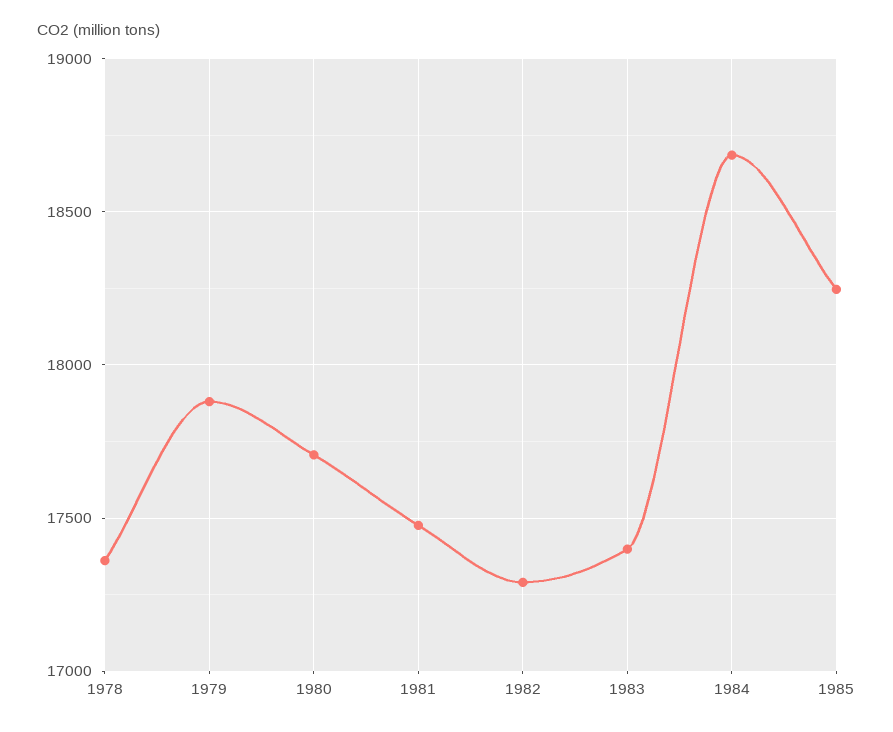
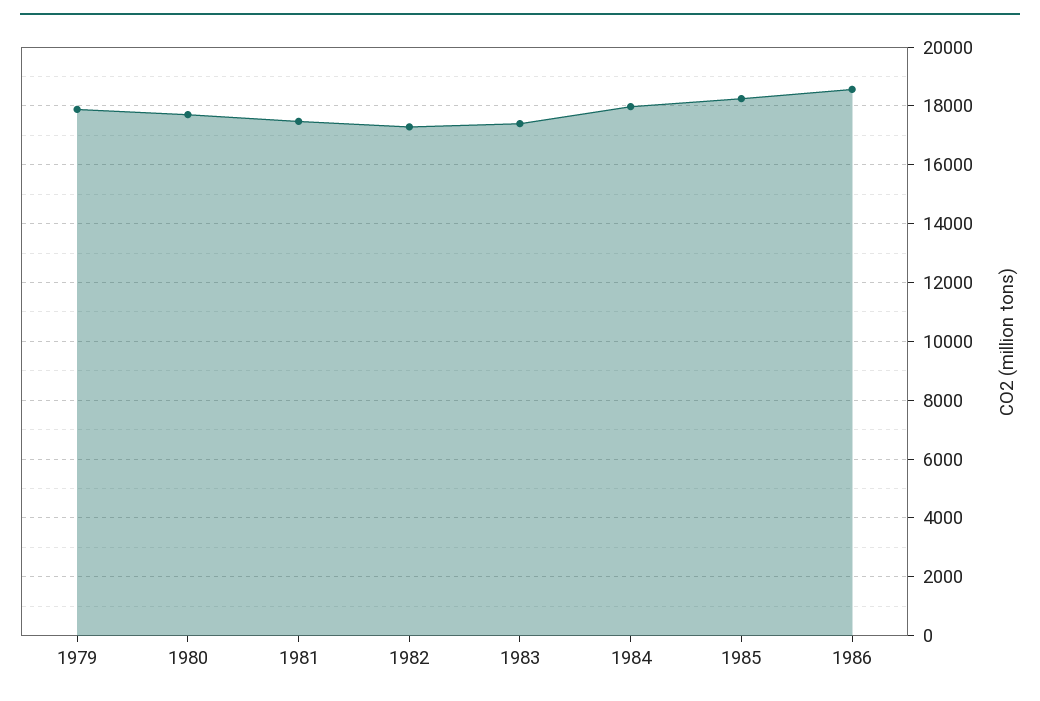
1978: 17350 -> none
1984: 18700 -> 18000
1986: none -> 18500

